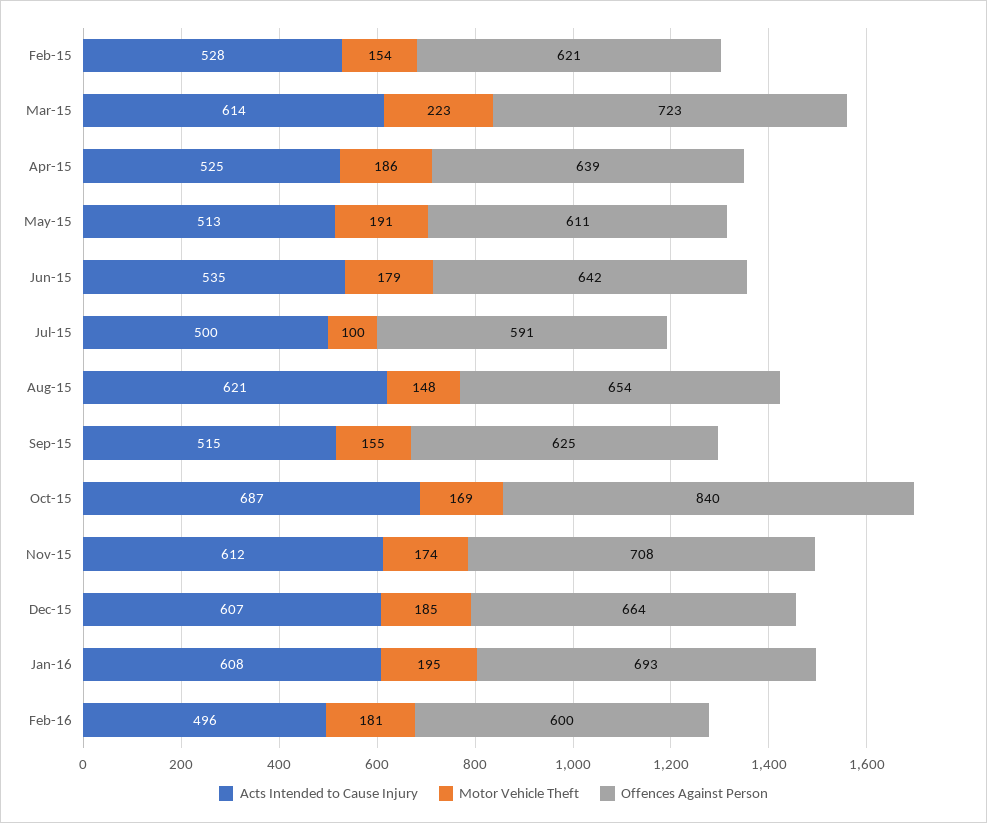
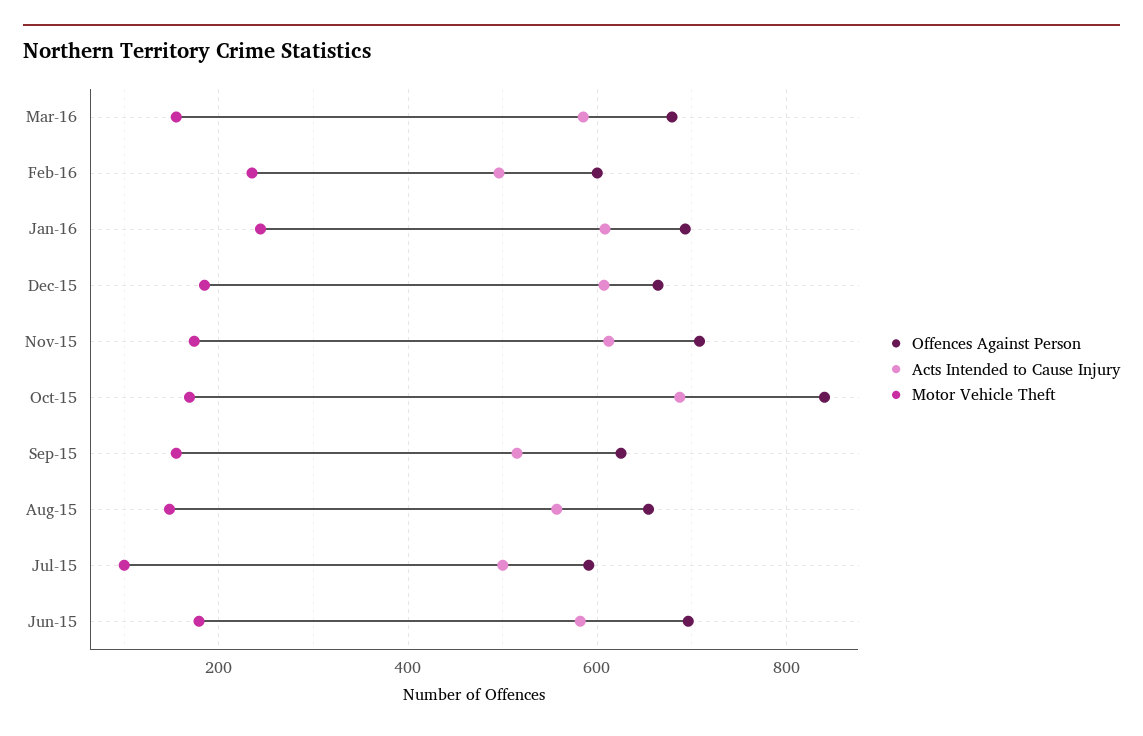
Acts Intended to Cause Injury, Feb-15: 528 -> none
Motor Vehicle Theft, Feb-15: 154 -> none
Offences Against Person, Feb-15: 621 -> none
Acts Intended to Cause Injury, Mar-15: 614 -> none
Motor Vehicle Theft, Mar-15: 223 -> none
Offences Against Person, Mar-15: 723 -> none
Acts Intended to Cause Injury, Apr-15: 525 -> none
Motor Vehicle Theft, Apr-15: 186 -> none
Offences Against Person, Apr-15: 639 -> none
Acts Intended to Cause Injury, May-15: 513 -> none
Motor Vehicle Theft, May-15: 191 -> none
Offences Against Person, May-15: 611 -> none
Acts Intended to Cause Injury, Jun-15: 535 -> 580
Offences Against Person, Jun-15: 642 -> 700
Acts Intended to Cause Injury, Aug-15: 621 -> 560
Motor Vehicle Theft, Jan-16: 195 -> 240
Motor Vehicle Theft, Feb-16: 181 -> 240
Offences Against Person, Mar-16: none -> 680
Acts Intended to Cause Injury, Mar-16: none -> 580
Motor Vehicle Theft, Mar-16: none -> 160

